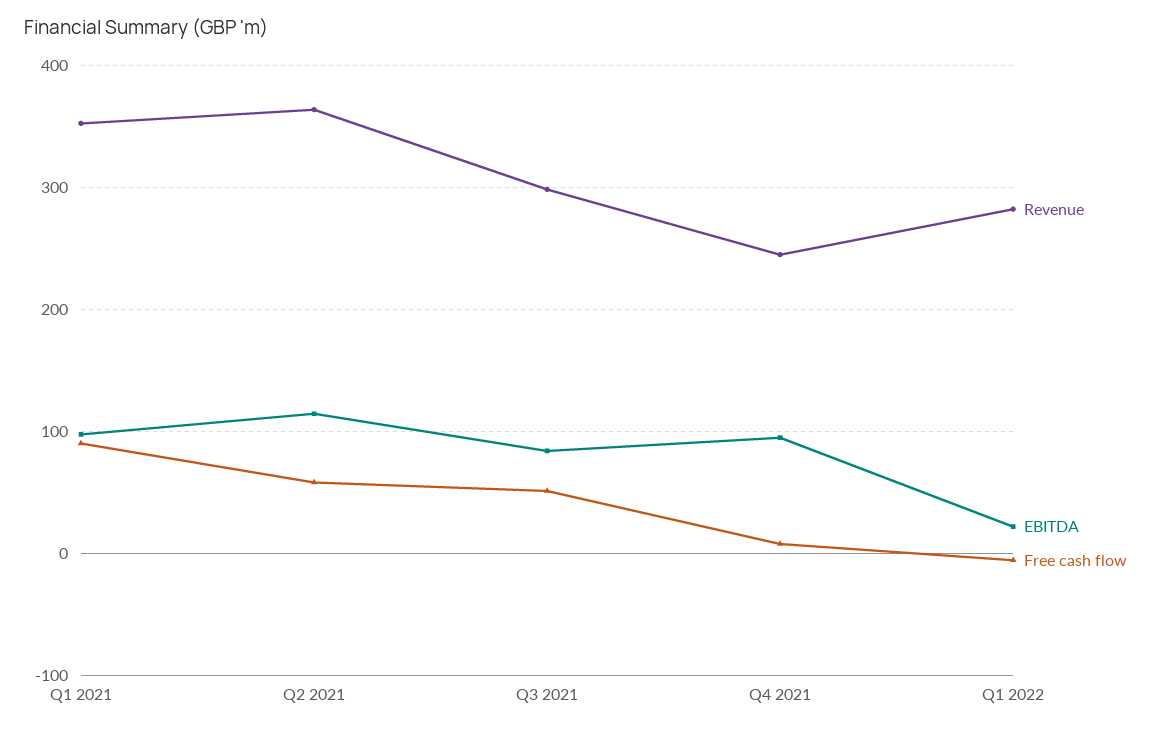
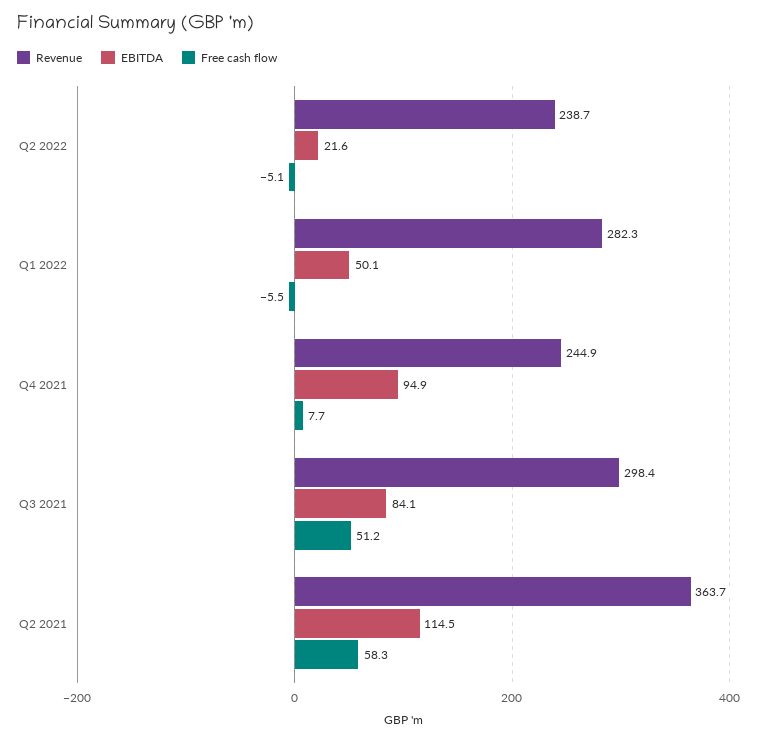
Revenue, Q1 2021: 350 -> none
EBITDA, Q1 2021: 100 -> none
Free cash flow, Q1 2021: 90 -> none
EBITDA, Q1 2022: 20 -> 50.1
Revenue, Q2 2022: none -> 238.7
EBITDA, Q2 2022: none -> 21.6
Free cash flow, Q2 2022: none -> -5.1

